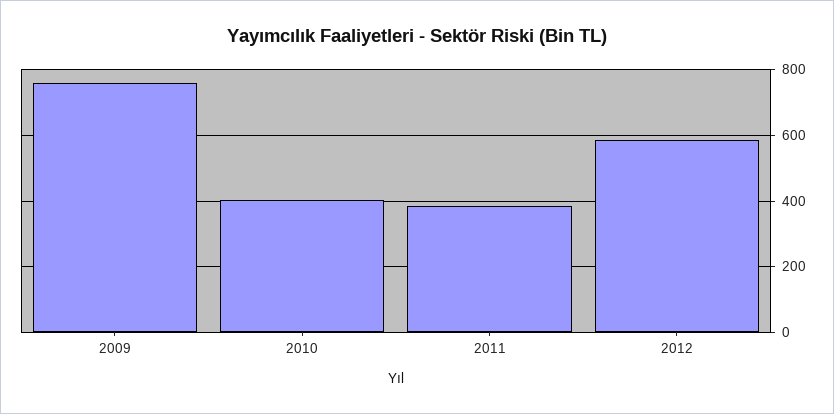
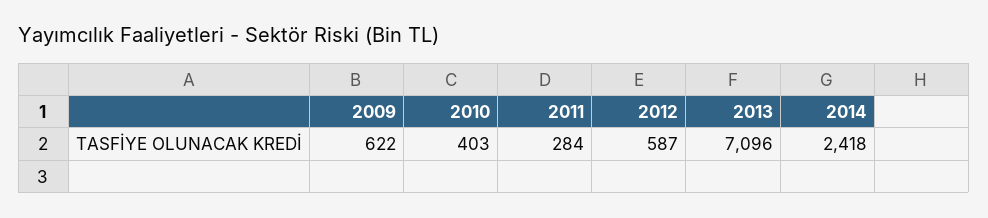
2009: 760 -> 622
2011: 380 -> 284
2013: none -> 7096
2014: none -> 2418

